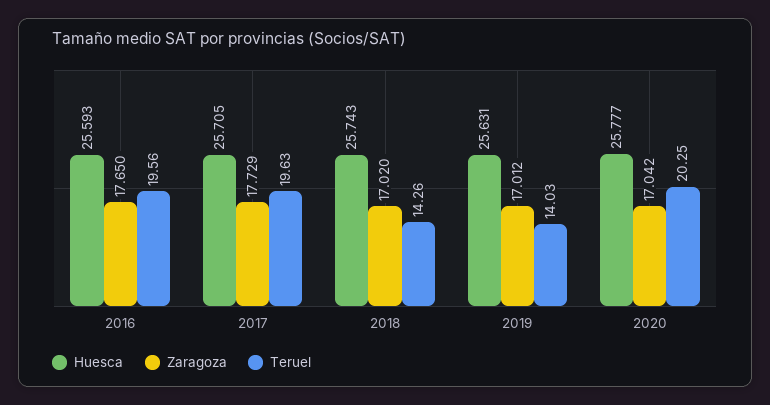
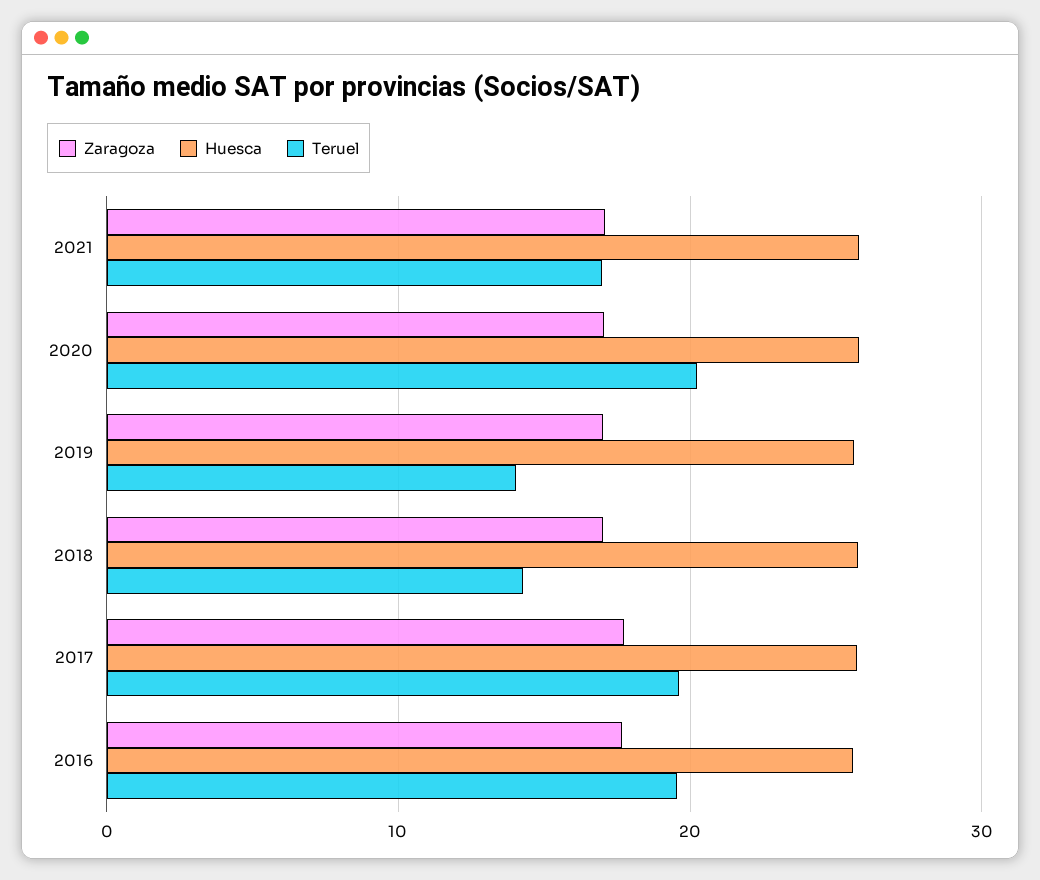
Zaragoza, 2021: none -> 17
Huesca, 2021: none -> 26
Teruel, 2021: none -> 17

